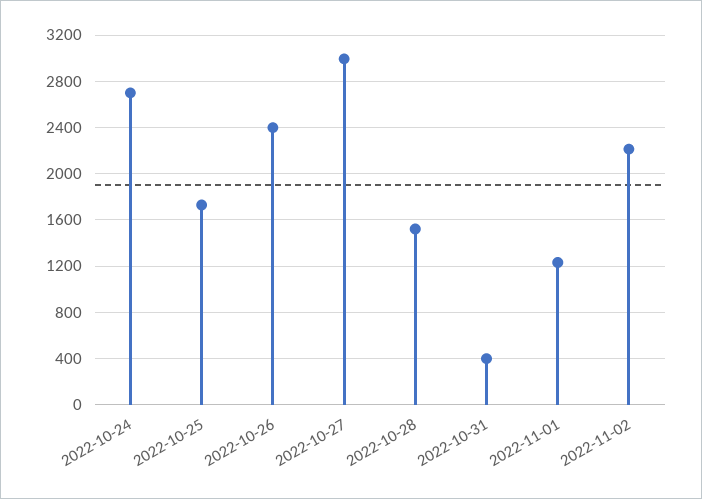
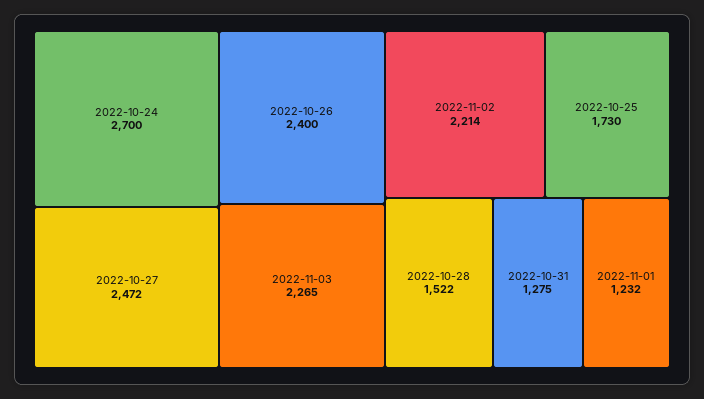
2022-10-27: 3000 -> 2472
2022-10-31: 400 -> 1275
2022-11-03: none -> 2265

